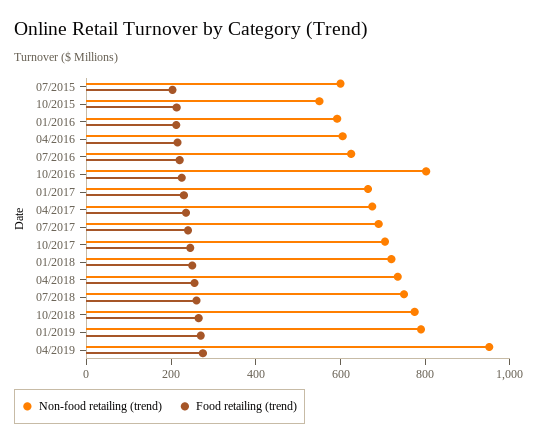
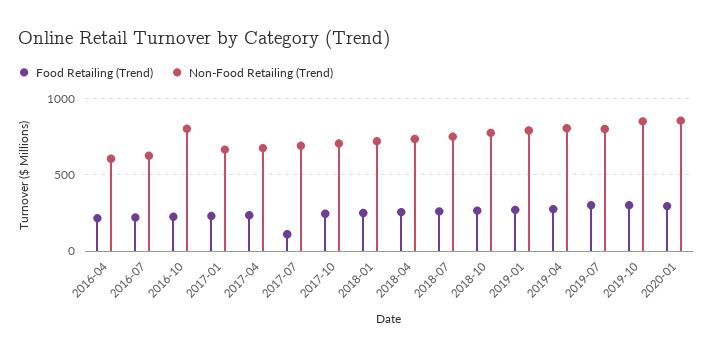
Non-food retailing (trend), 07/2015: 600 -> none
Food retailing (trend), 07/2015: 200 -> none
Non-food retailing (trend), 10/2015: 550 -> none
Food retailing (trend), 10/2015: 200 -> none
Non-food retailing (trend), 01/2016: 600 -> none
Food retailing (trend), 01/2016: 200 -> none
Food retailing (trend), 07/2017: 250 -> 100
Non-food retailing (trend), 04/2019: 950 -> 800
Food retailing (trend), 2019-07: none -> 300
Non-food retailing (trend), 2019-07: none -> 800
Food retailing (trend), 2019-10: none -> 300
Non-food retailing (trend), 2019-10: none -> 850
Food retailing (trend), 2020-01: none -> 300
Non-food retailing (trend), 2020-01: none -> 850

